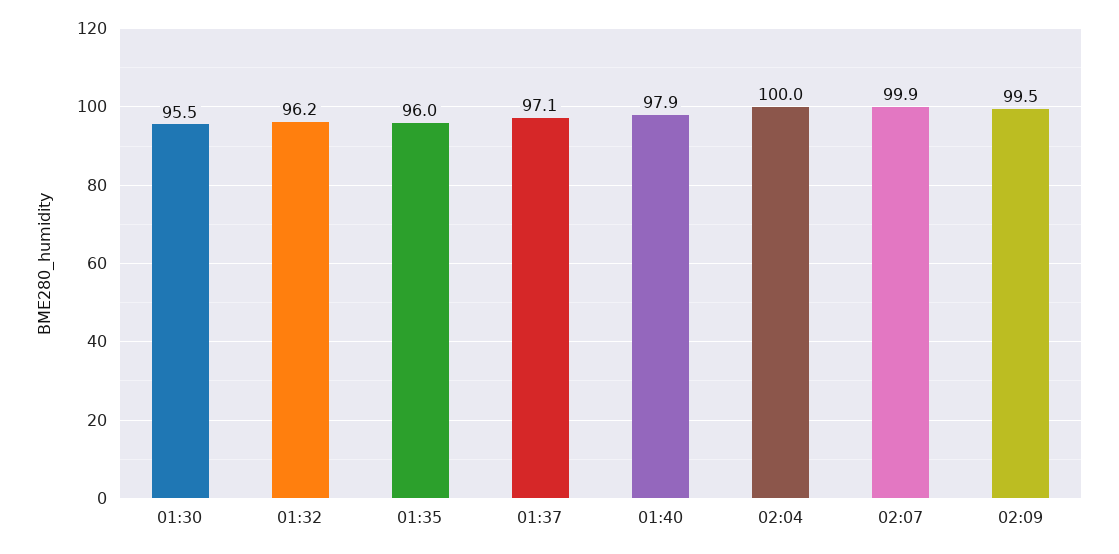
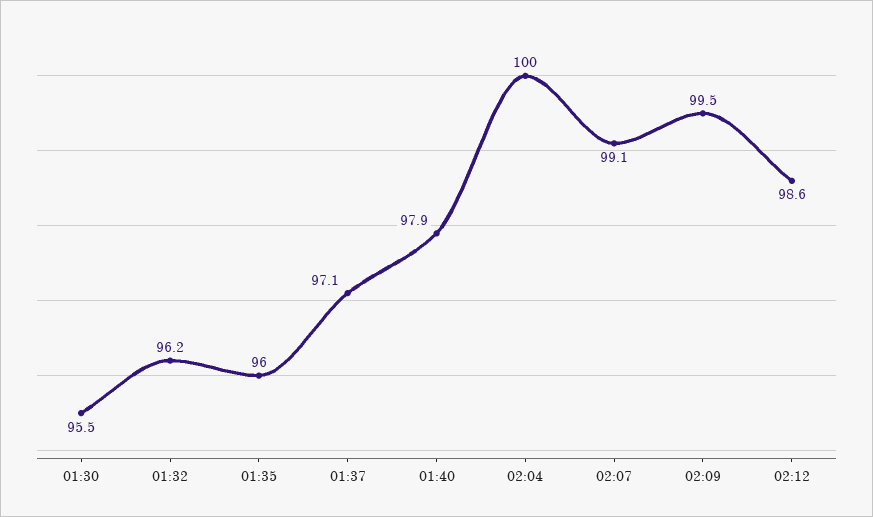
02:07: 99.9 -> 99.1
02:12: none -> 98.6

